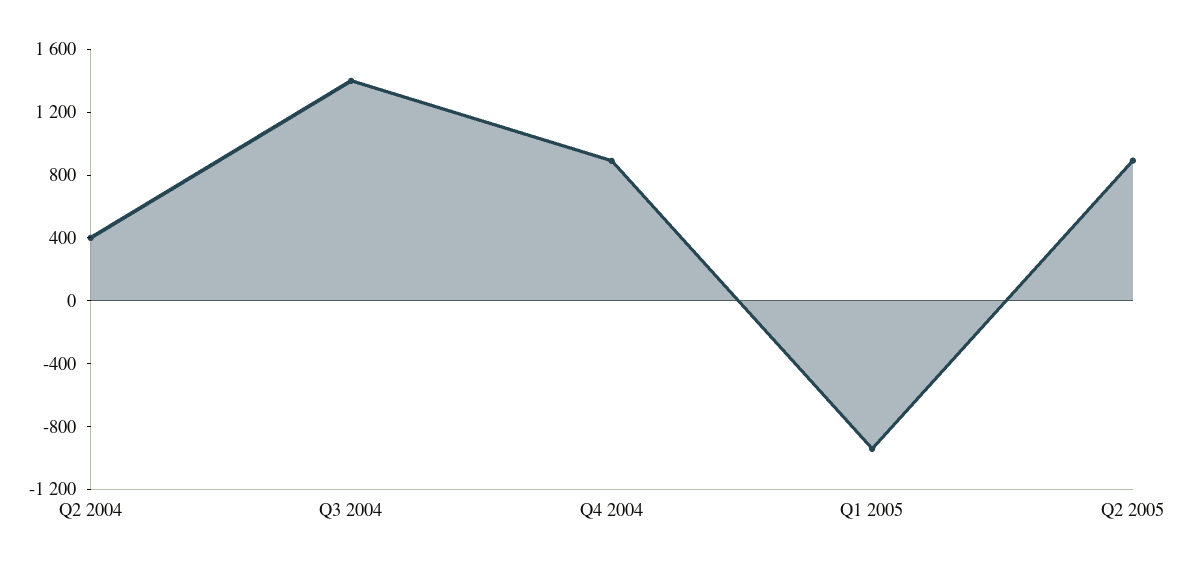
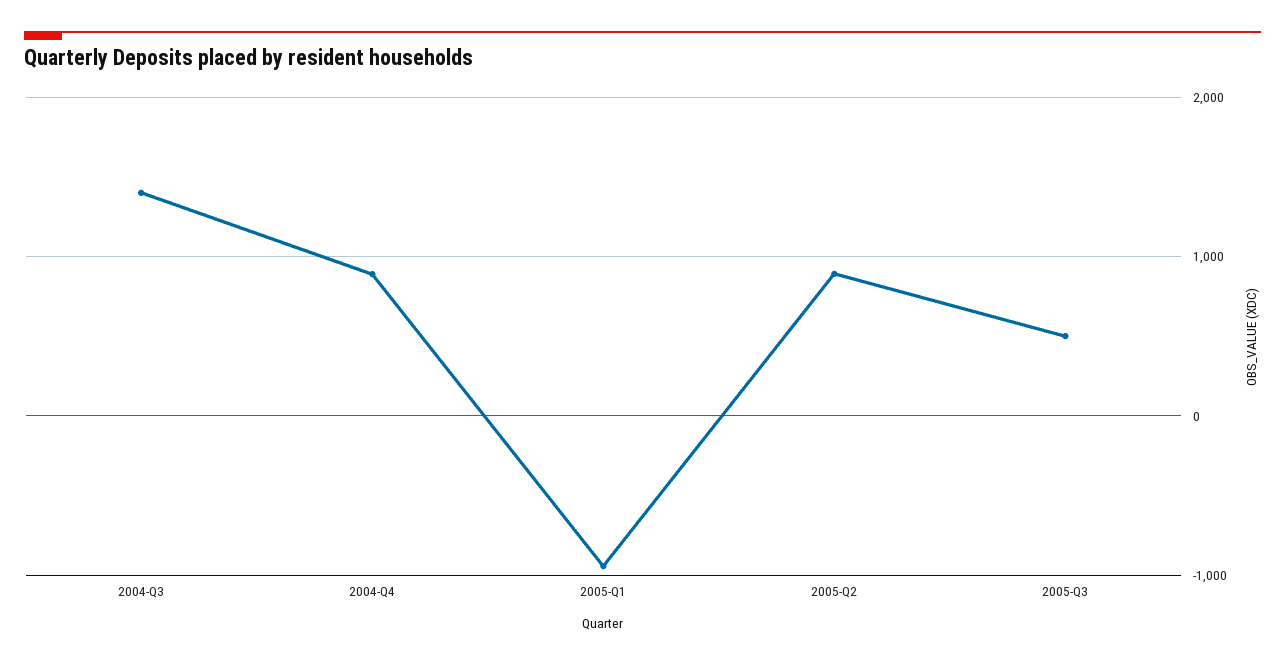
Q2 2004: 400 -> none
2005-Q3: none -> 500

